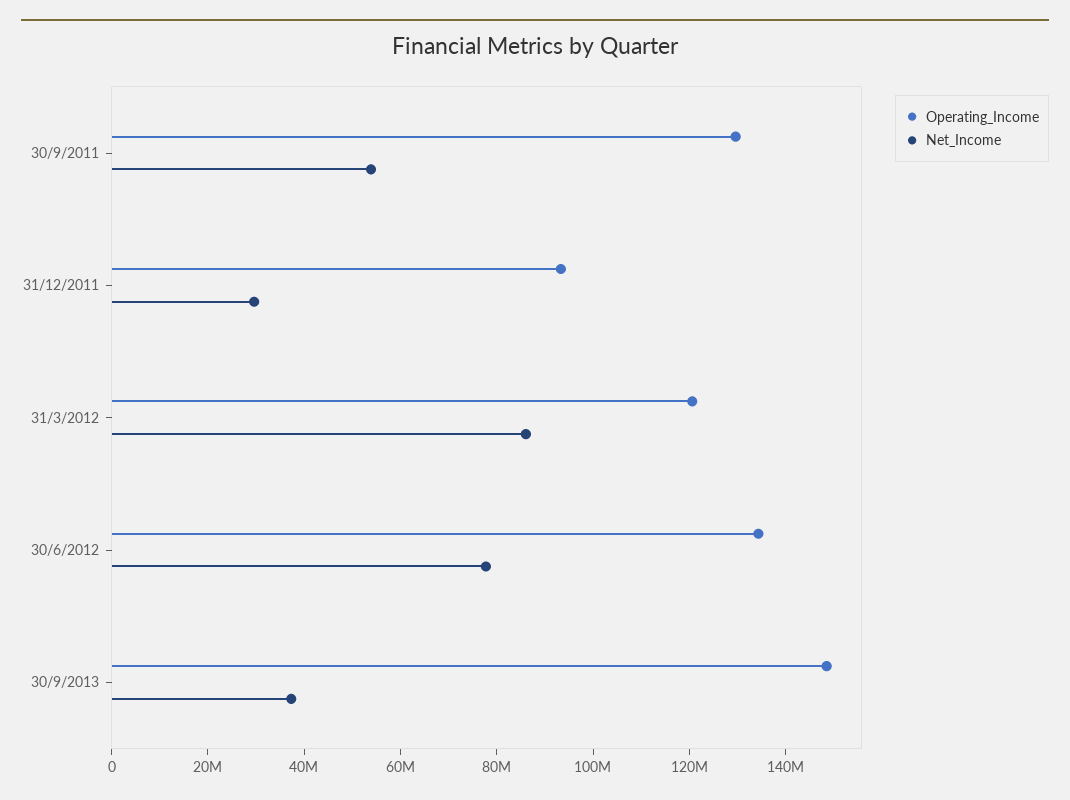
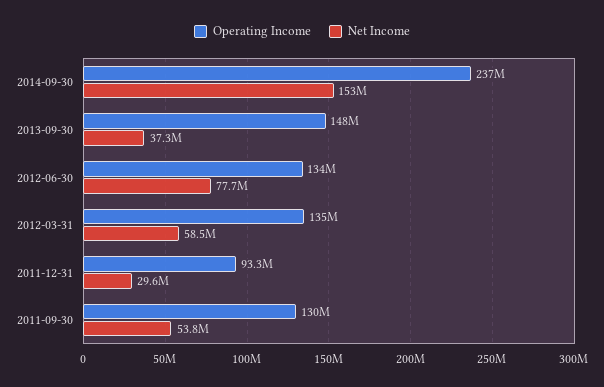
Operating_Income, 31/3/2012: 120000000 -> 135000000
Net_Income, 31/3/2012: 85000000 -> 58500000
Operating_Income, 2014-09-30: none -> 237000000
Net_Income, 2014-09-30: none -> 153000000

